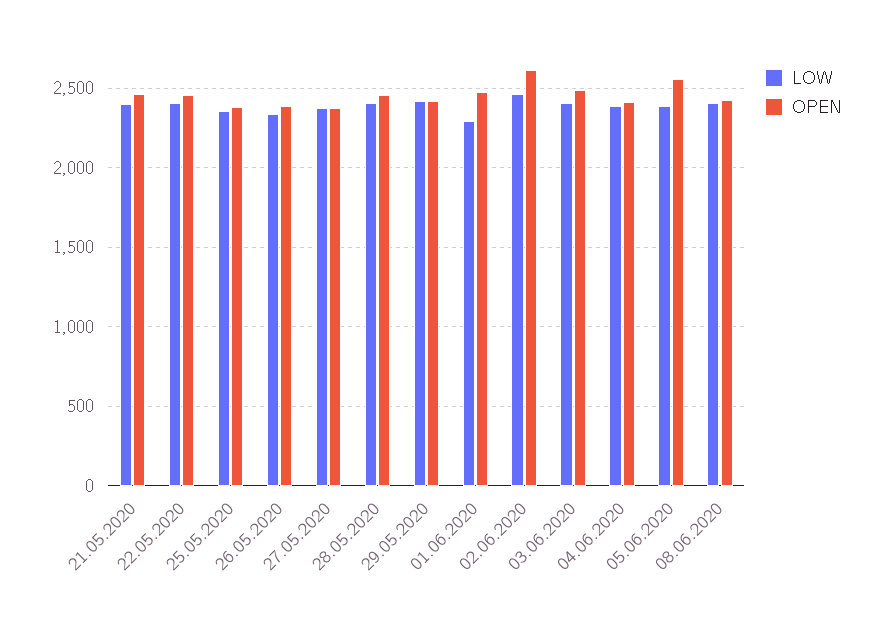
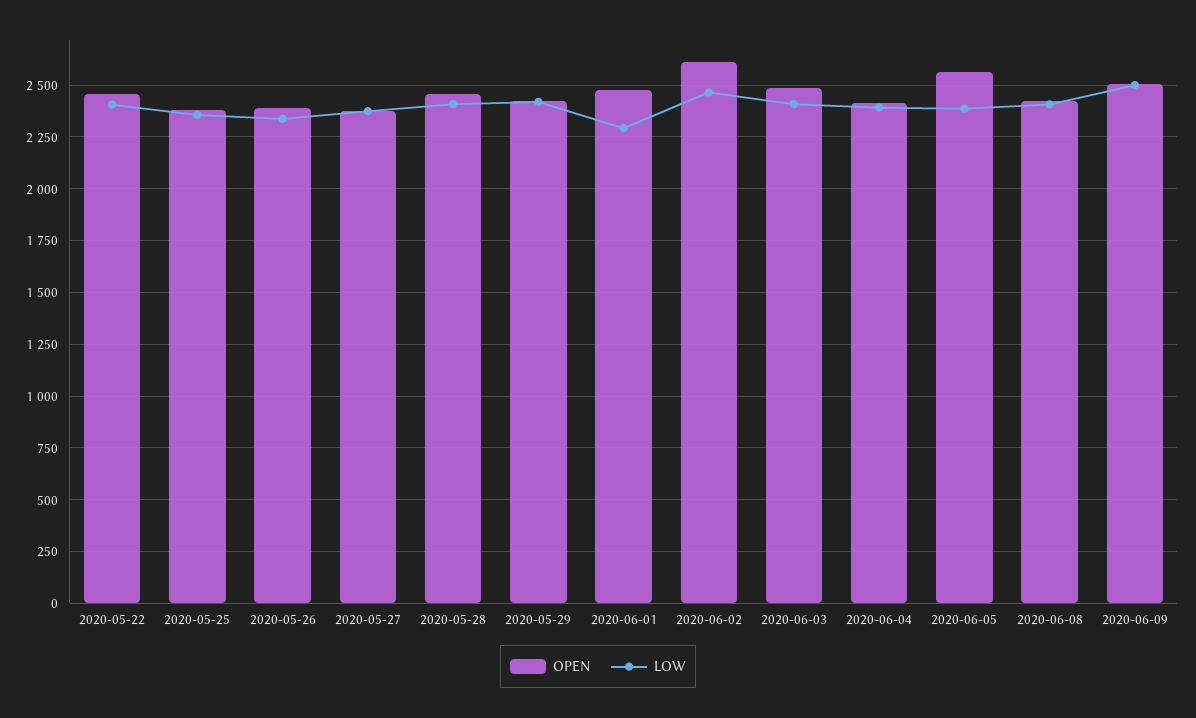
LOW, 21.05.2020: 2400 -> none
OPEN, 21.05.2020: 2450 -> none
OPEN, 2020-06-09: none -> 2500
LOW, 2020-06-09: none -> 2500

